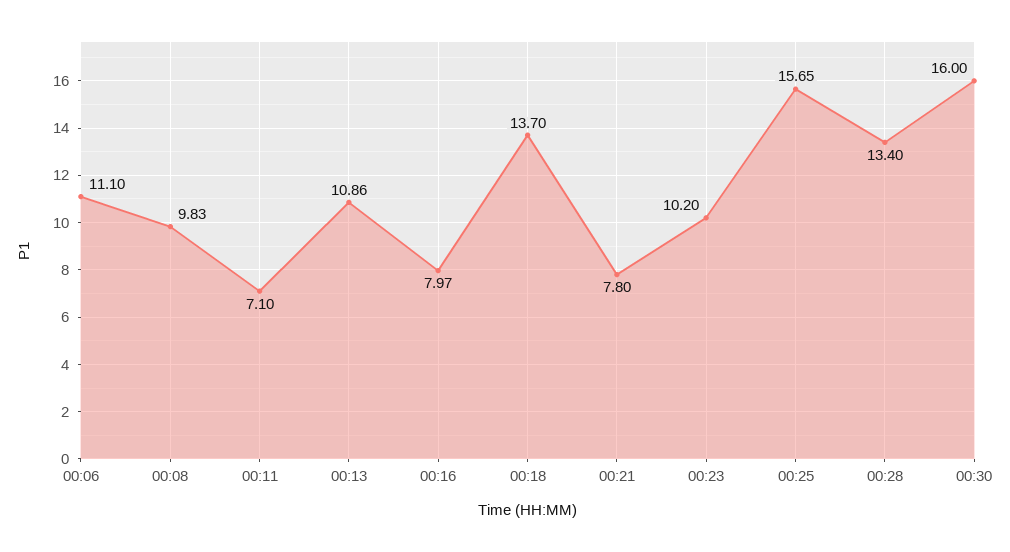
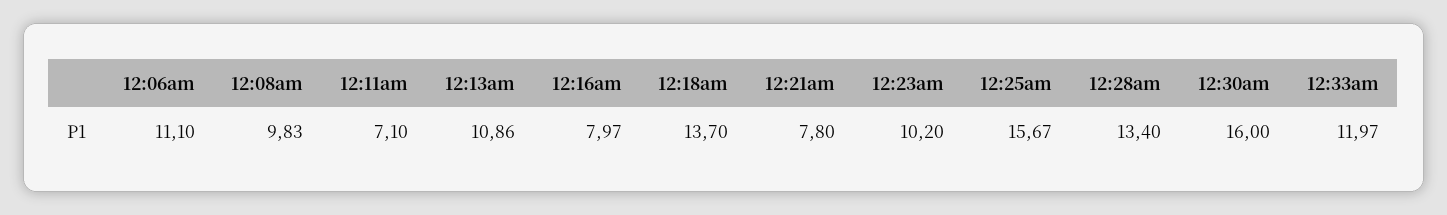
00:25: 15.65 -> 15.67
12:33am: none -> 11.97

